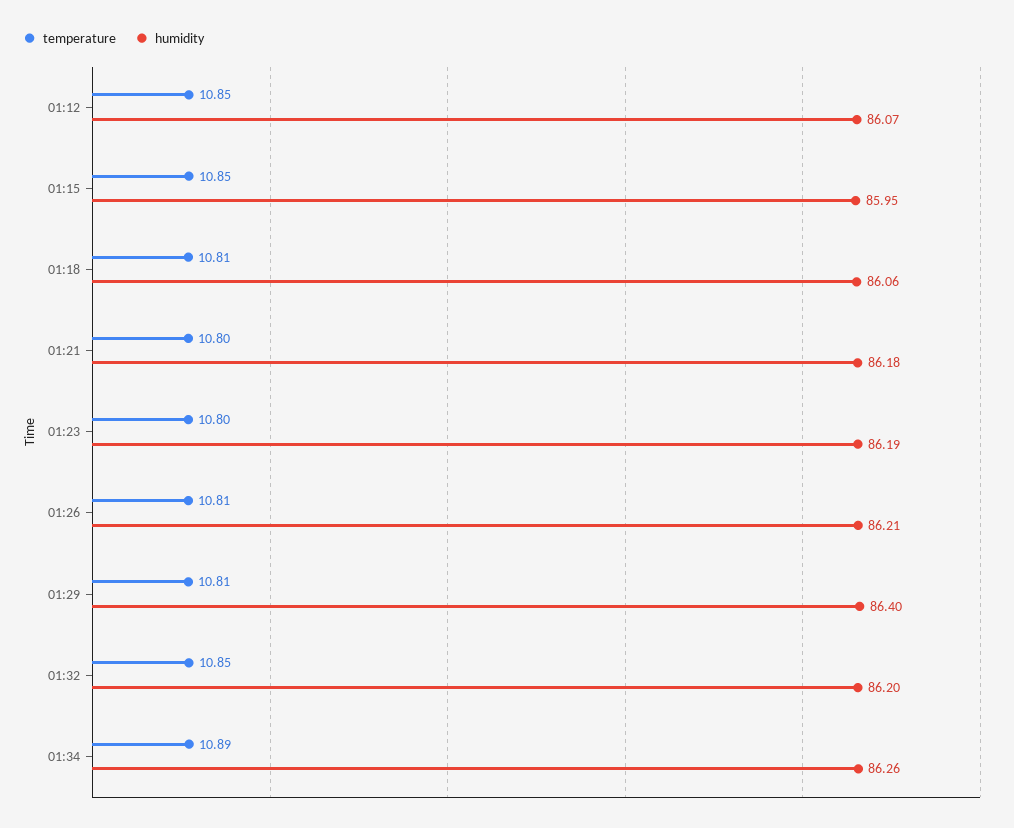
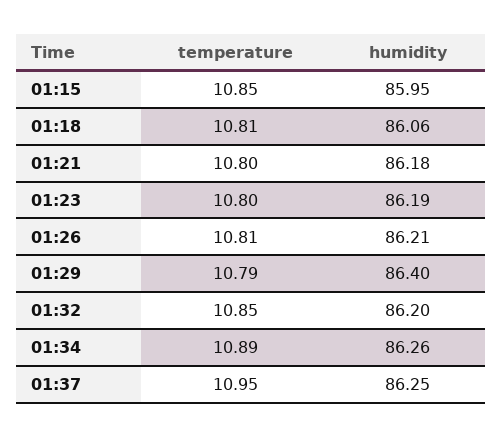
temperature, 01:12: 10.85 -> none
humidity, 01:12: 86.07 -> none
temperature, 01:29: 10.81 -> 10.79
temperature, 01:37: none -> 10.95
humidity, 01:37: none -> 86.25

